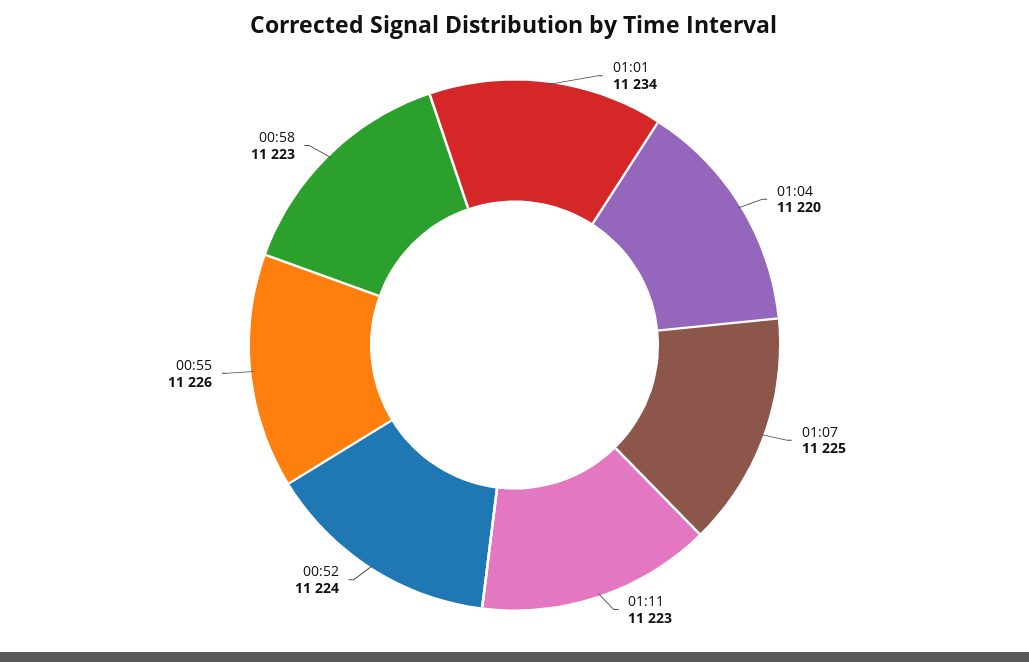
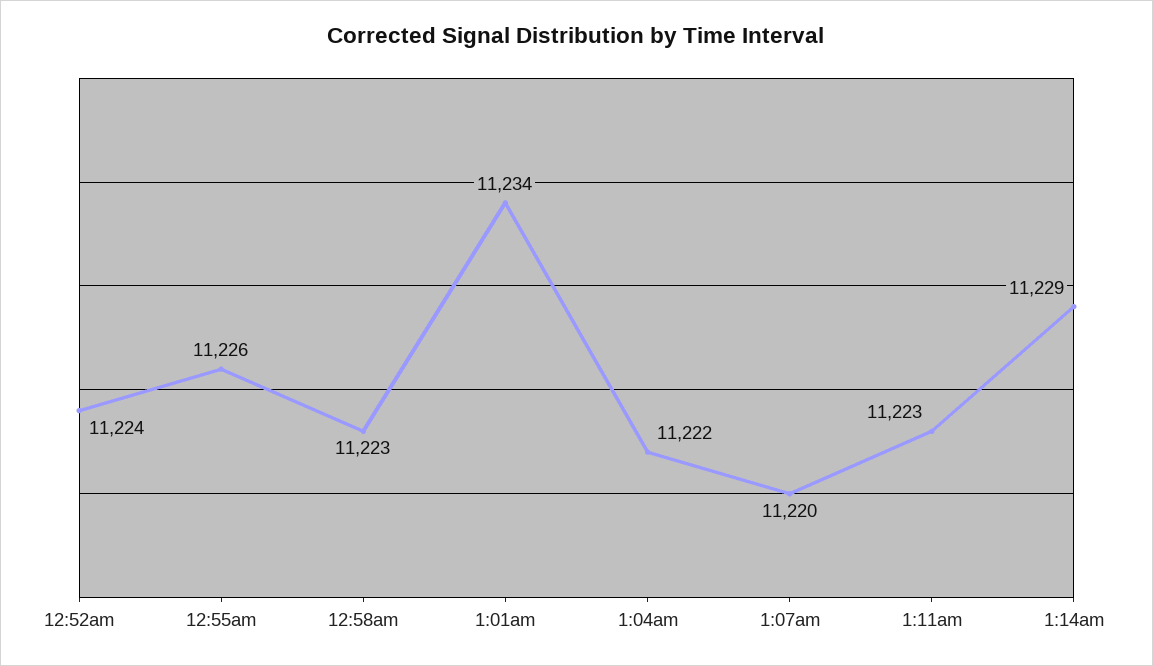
01:04: 11220 -> 11222
01:07: 11225 -> 11220
1:14am: none -> 11229

